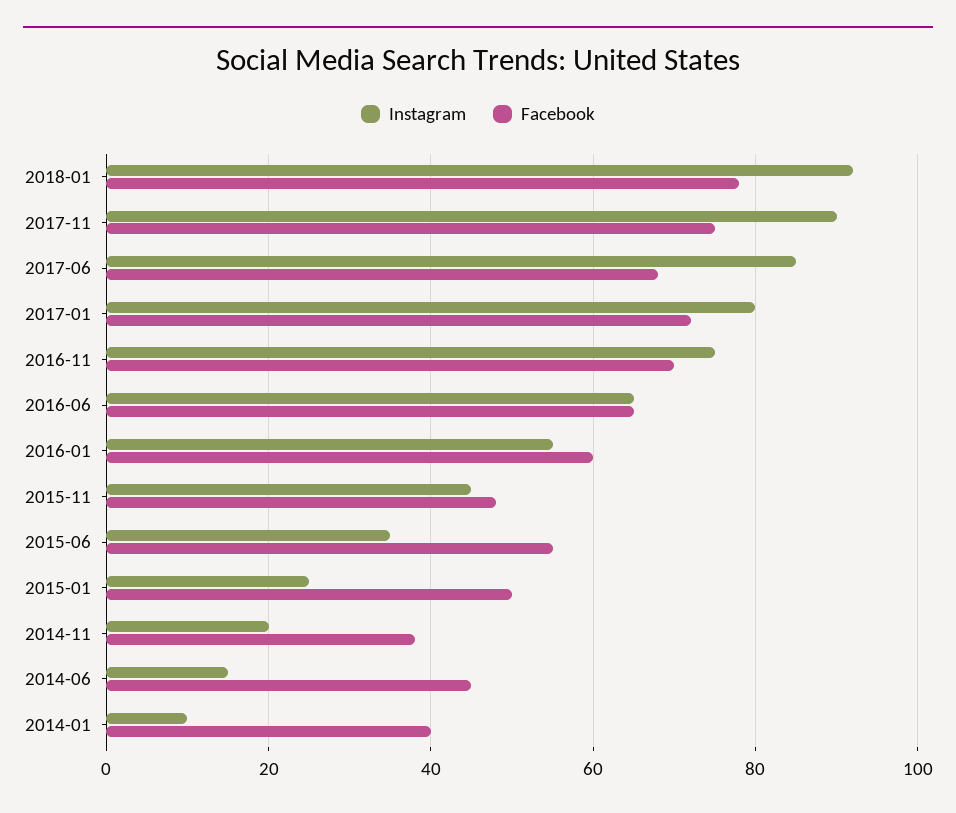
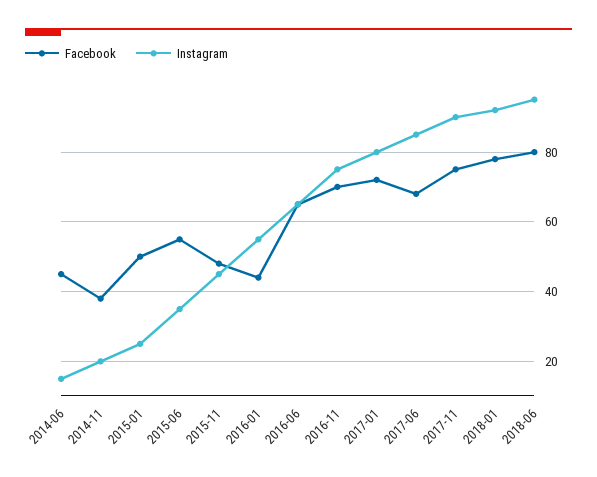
Facebook, 2016-01: 60 -> 45
Instagram, 2014-01: 10 -> none
Facebook, 2014-01: 40 -> none
Facebook, 2018-06: none -> 80
Instagram, 2018-06: none -> 95

